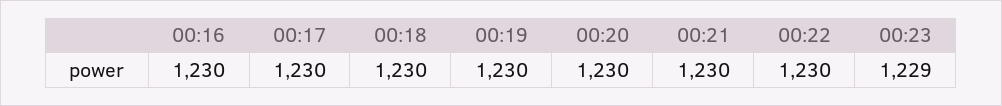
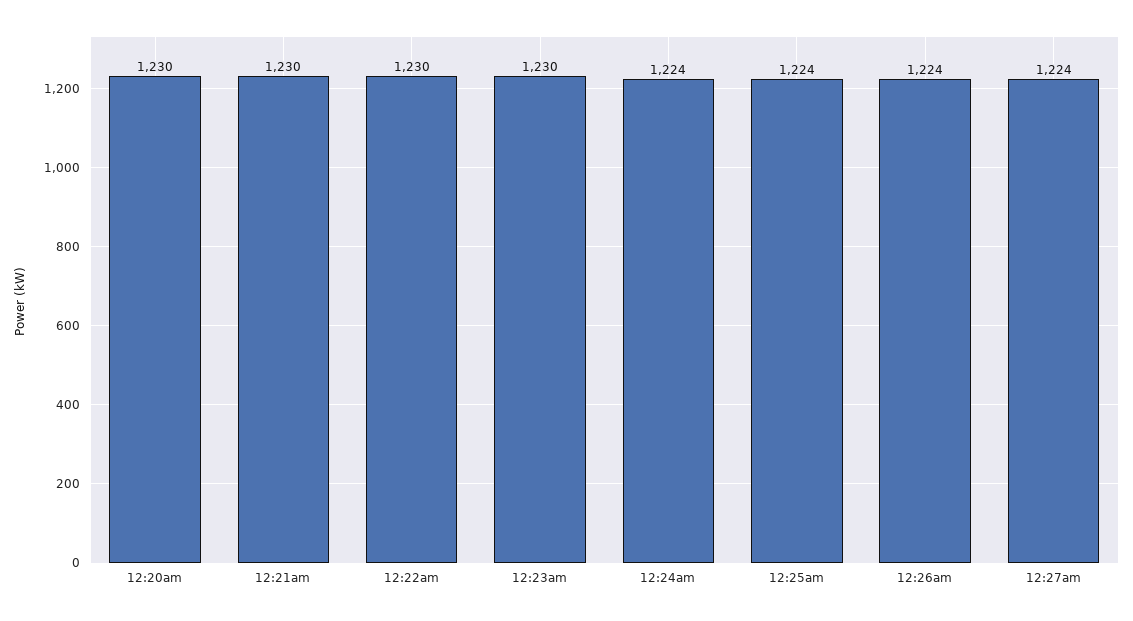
00:16: 1230 -> none
00:17: 1230 -> none
00:18: 1230 -> none
00:19: 1230 -> none
00:23: 1229 -> 1230
12:24am: none -> 1224
12:25am: none -> 1224
12:26am: none -> 1224
12:27am: none -> 1224

